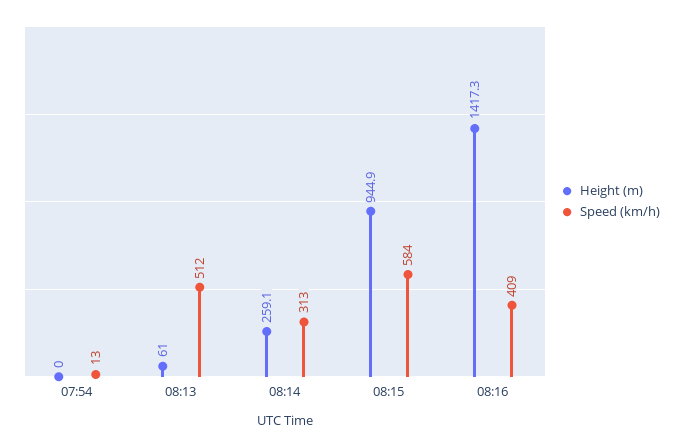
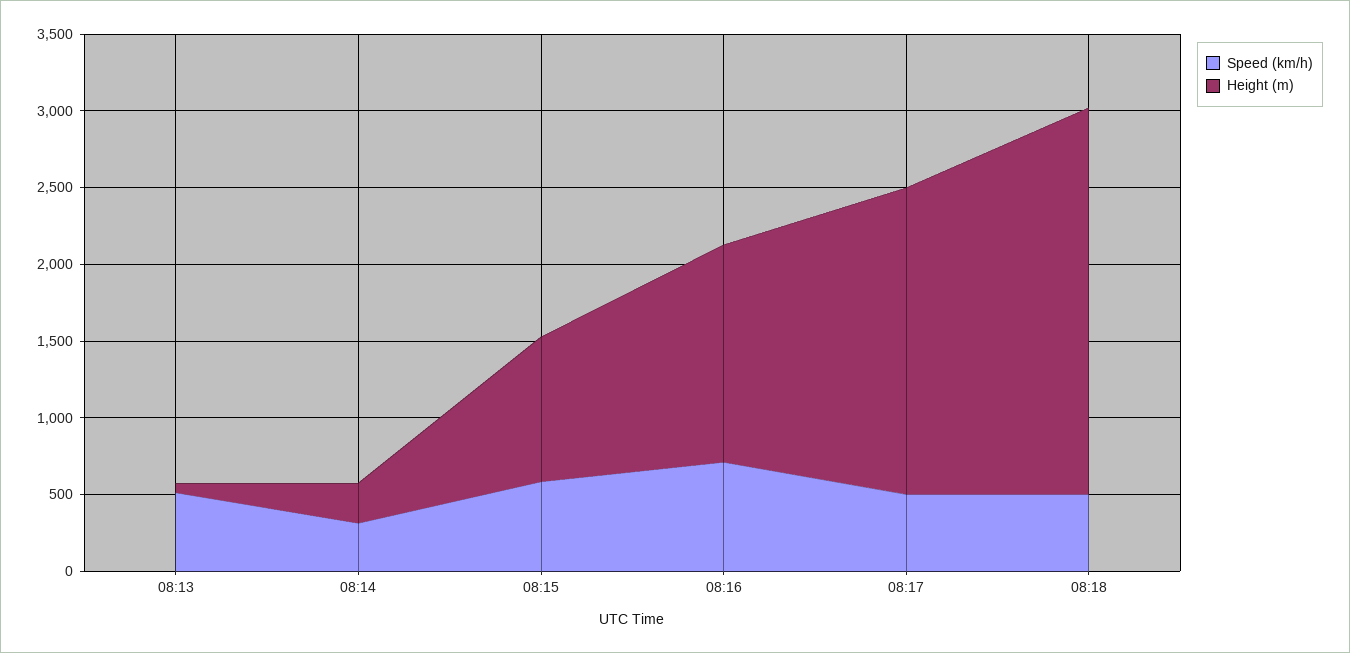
Height (m), 07:54: 0 -> none
Speed (km/h), 07:54: 13 -> none
Speed (km/h), 08:16: 409 -> 700
Speed (km/h), 08:17: none -> 500
Height (m), 08:17: none -> 2000
Speed (km/h), 08:18: none -> 500
Height (m), 08:18: none -> 2500

